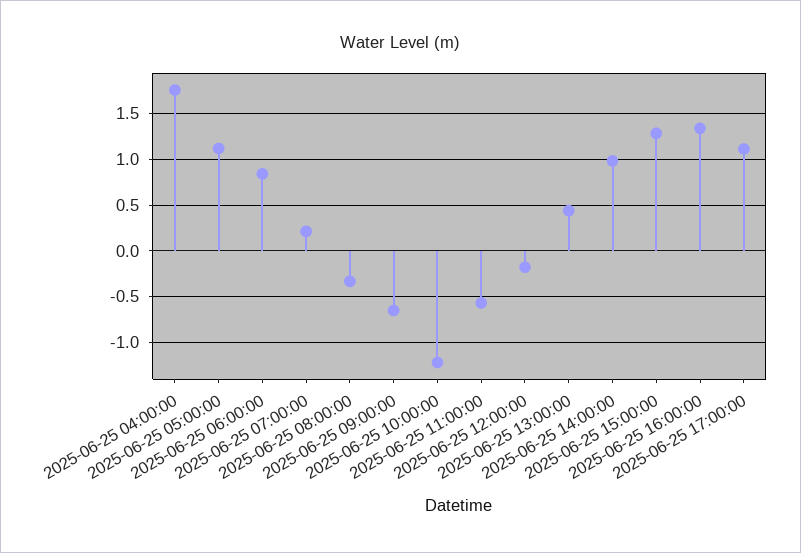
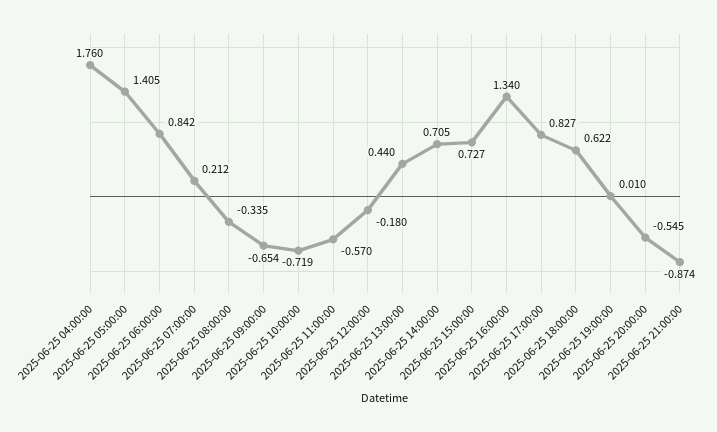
2025-06-25 05:00:00: 1.1 -> 1.405
2025-06-25 10:00:00: -1.2 -> -0.719
2025-06-25 14:00:00: 1 -> 0.705
2025-06-25 15:00:00: 1.3 -> 0.727
2025-06-25 17:00:00: 1.1 -> 0.827
2025-06-25 18:00:00: none -> 0.622
2025-06-25 19:00:00: none -> 0.01
2025-06-25 20:00:00: none -> -0.545
2025-06-25 21:00:00: none -> -0.874

